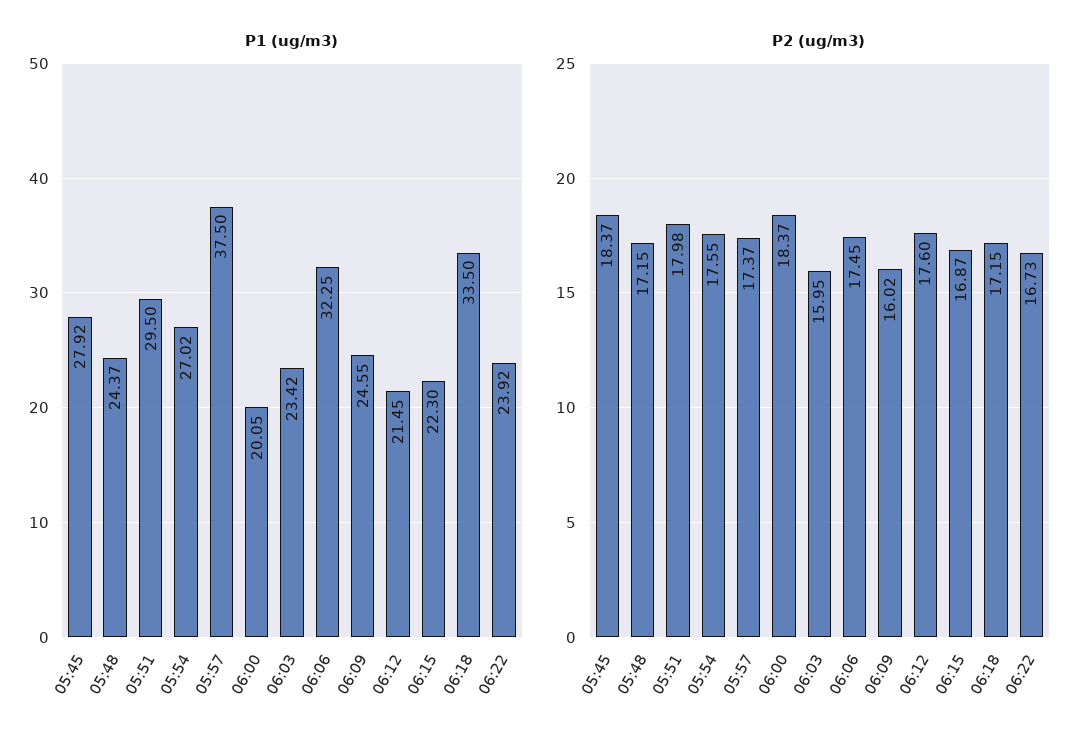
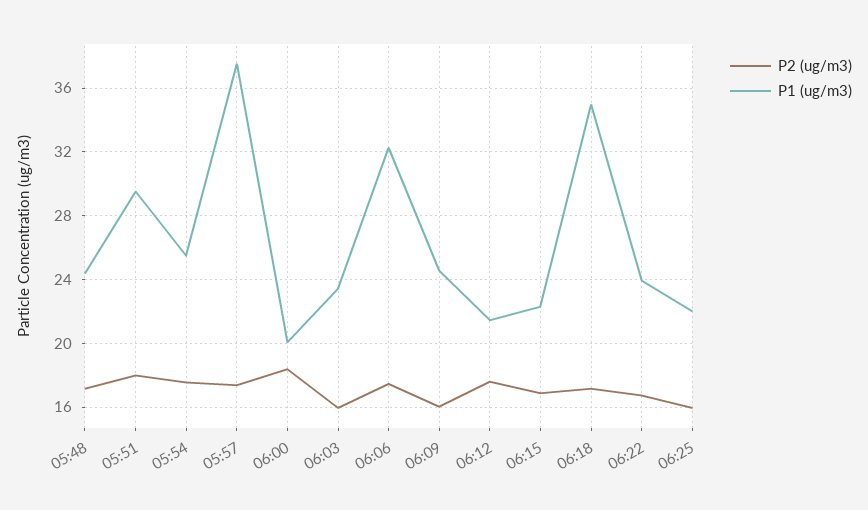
P1 (ug/m3), 05:45: 27.92 -> none
P1 (ug/m3), 05:54: 27.02 -> 25.5
P1 (ug/m3), 06:18: 33.5 -> 35
P2 (ug/m3), 05:45: 18.37 -> none
P2 (ug/m3), 06:25: none -> 16
P1 (ug/m3), 06:25: none -> 22

